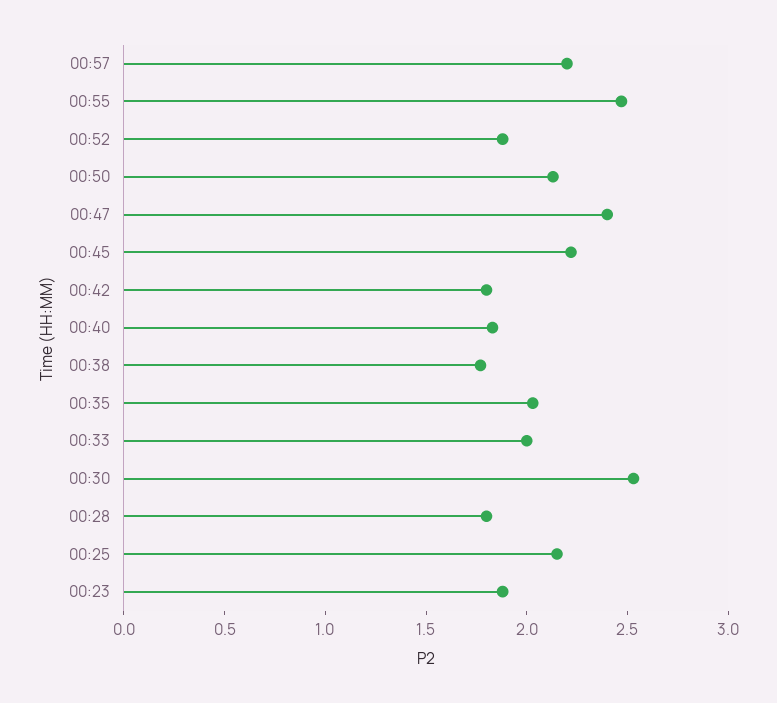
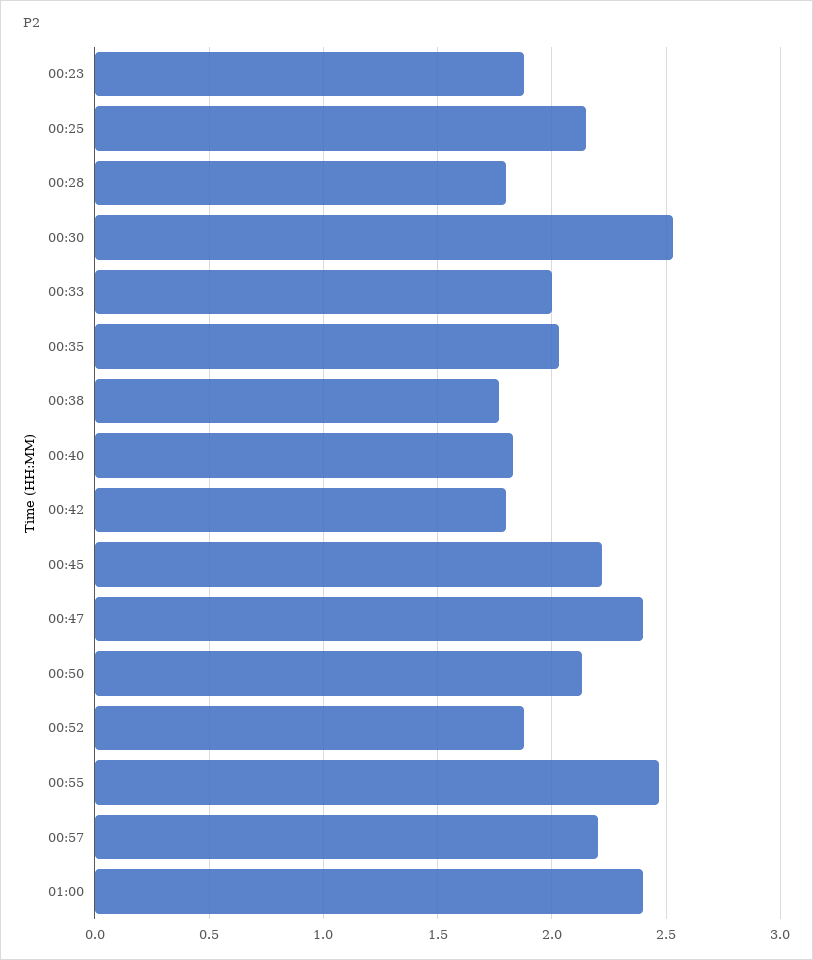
01:00: none -> 2.4

